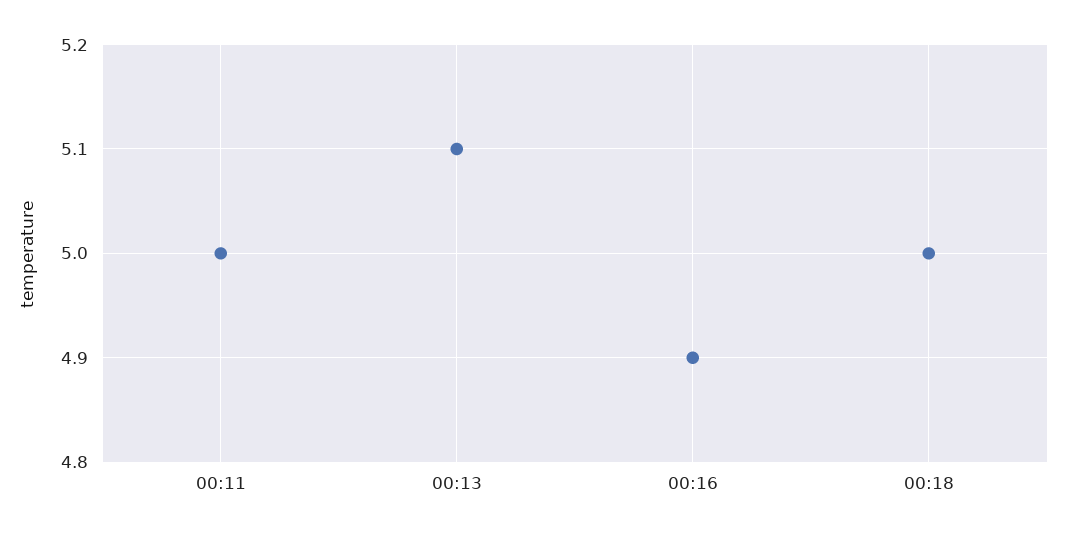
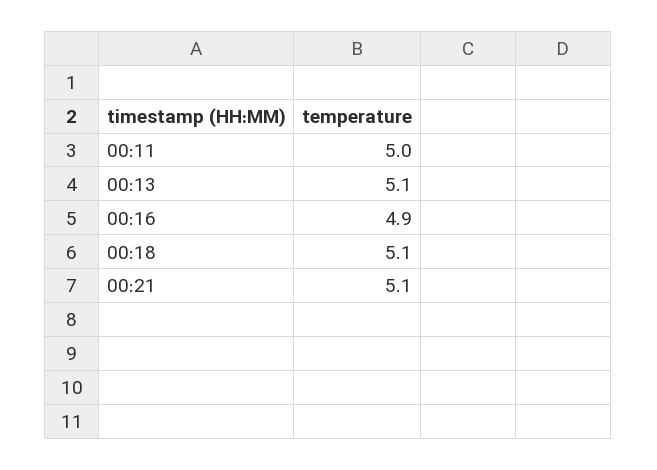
00:18: 5 -> 5.1
00:21: none -> 5.1

